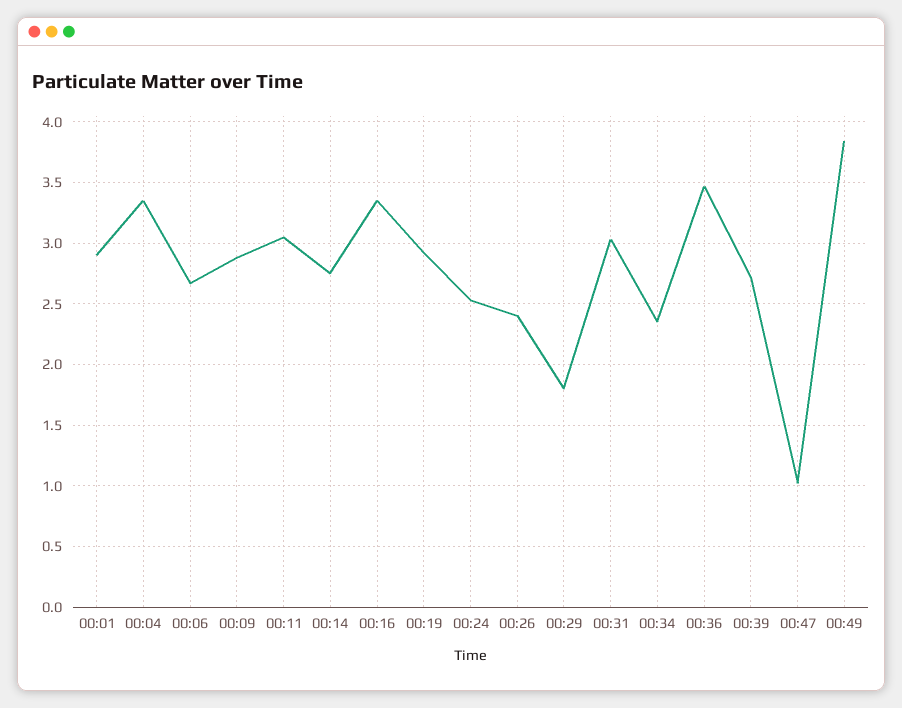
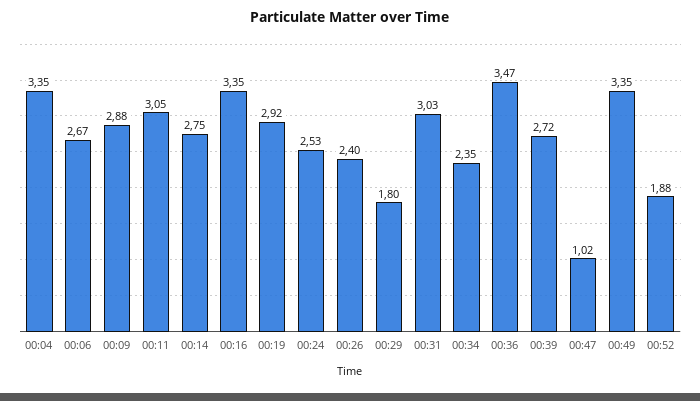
00:01: 2.9 -> none
00:49: 3.85 -> 3.35
00:52: none -> 1.88

